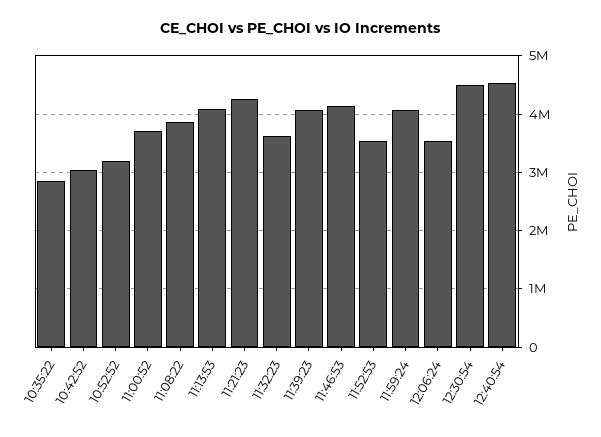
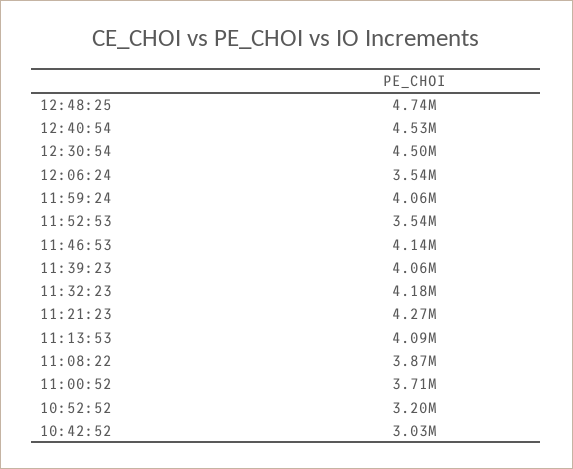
10:35:22: 2800000 -> none
11:32:23: 3600000 -> 4180000
12:48:25: none -> 4740000

